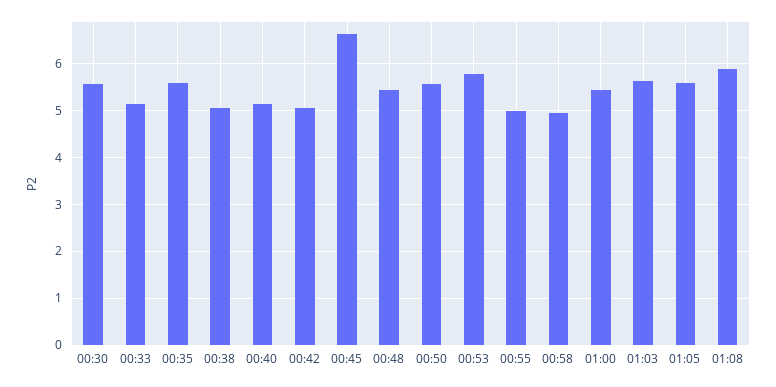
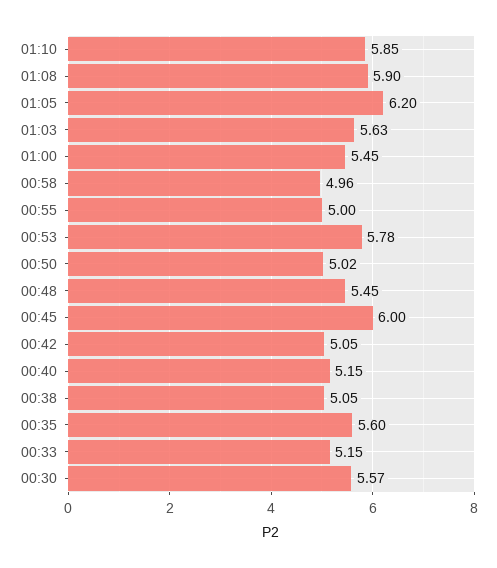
00:45: 6.6 -> 6
00:50: 5.6 -> 5.02
01:05: 5.6 -> 6.2
01:10: none -> 5.85

